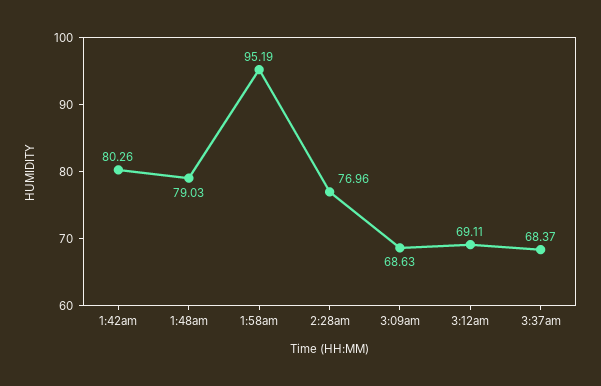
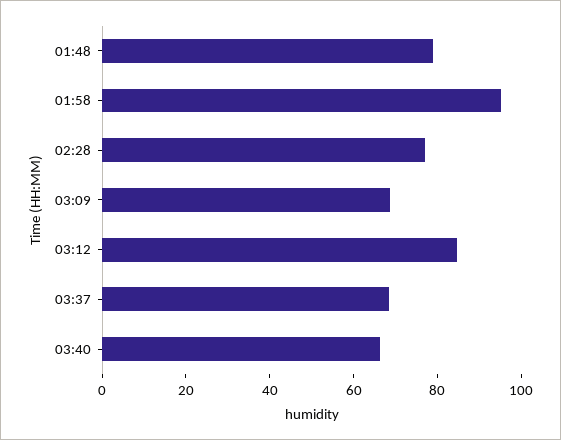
1:42am: 80.26 -> none
3:12am: 69.11 -> 85
03:40: none -> 65

